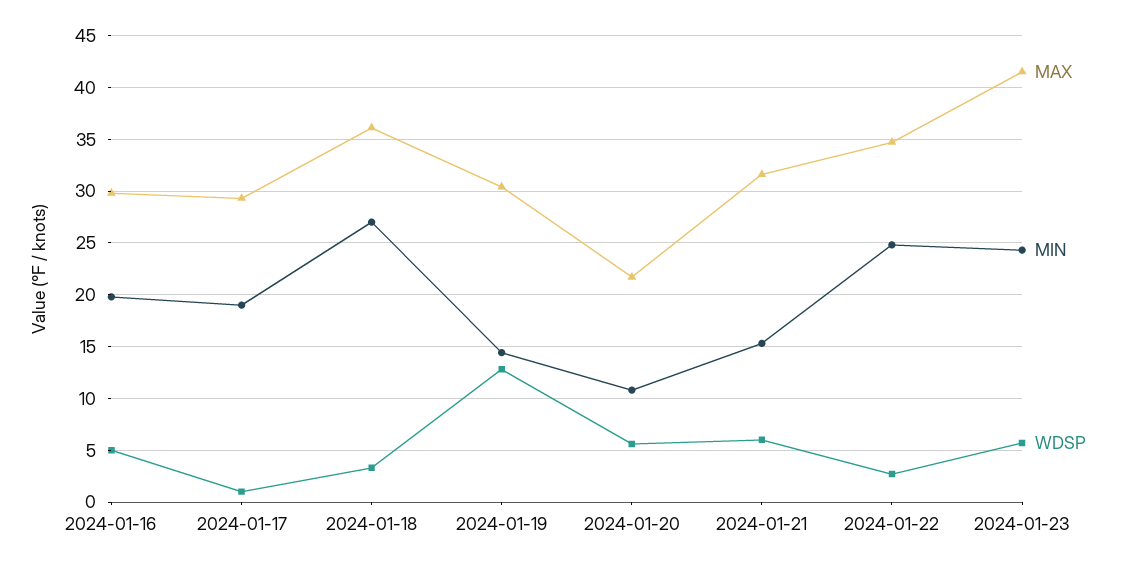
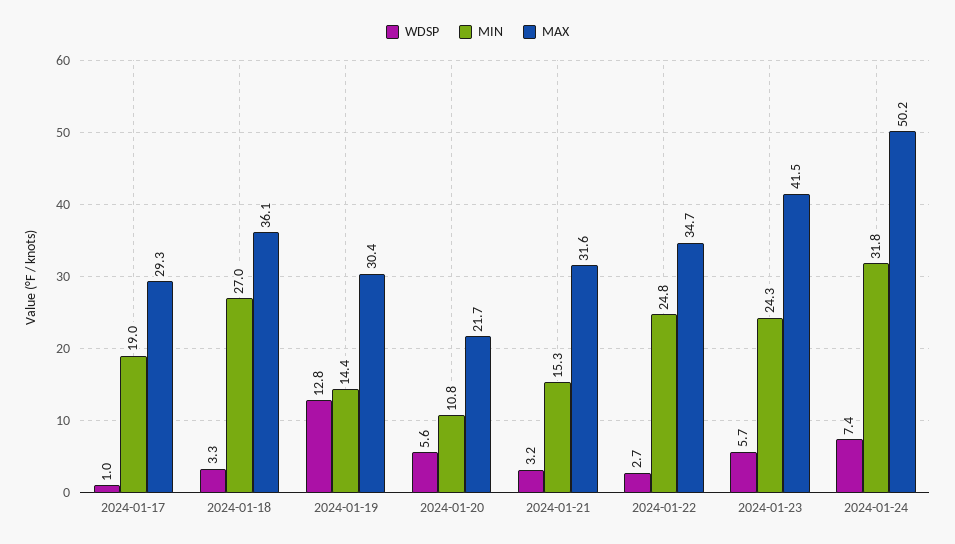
MAX, 2024-01-16: 30 -> none
MIN, 2024-01-16: 20 -> none
WDSP, 2024-01-16: 5 -> none
WDSP, 2024-01-21: 6 -> 3.2
WDSP, 2024-01-24: none -> 7.4
MIN, 2024-01-24: none -> 31.8
MAX, 2024-01-24: none -> 50.2

